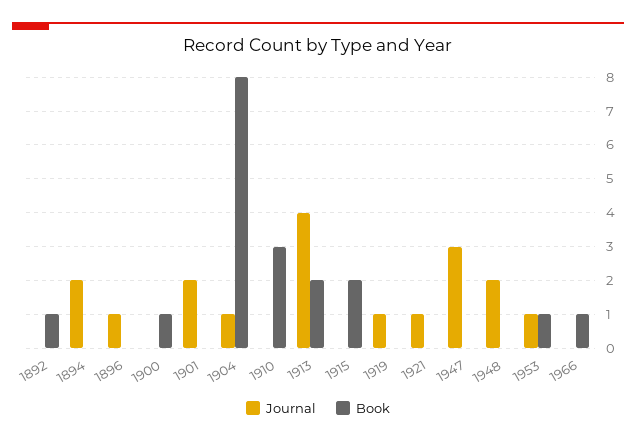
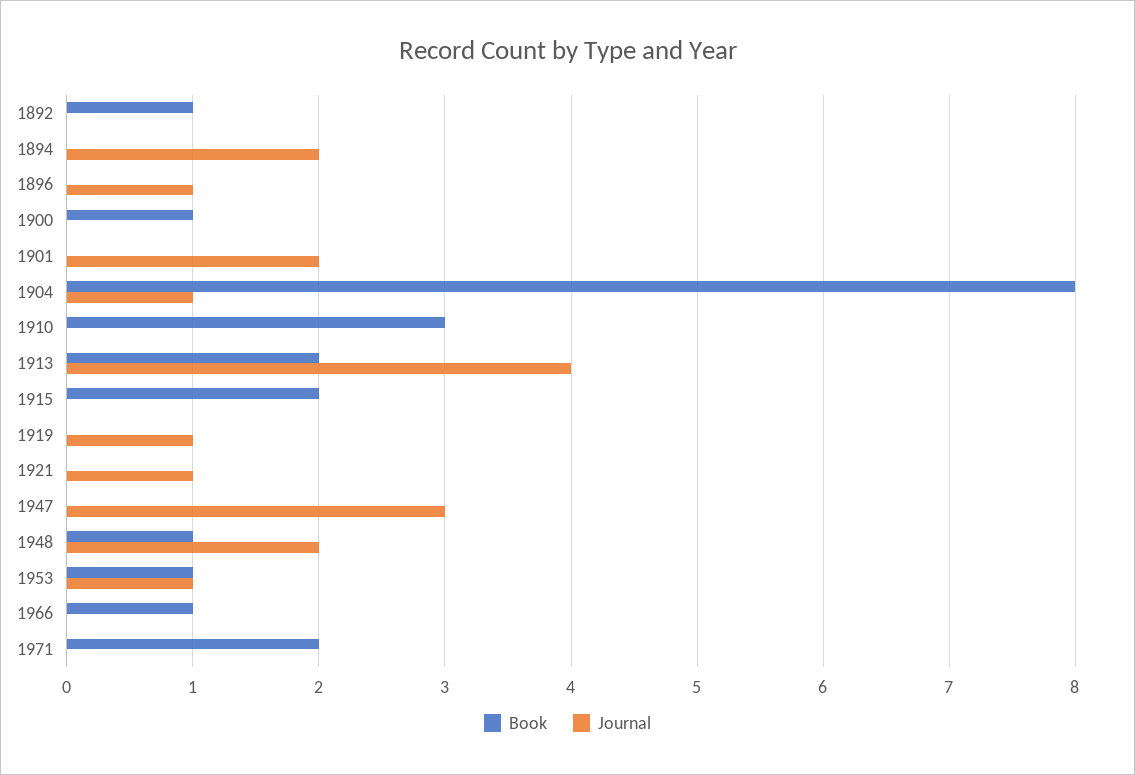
Book, 1948: 0 -> 1
Book, 1971: none -> 2
Journal, 1971: none -> 0

